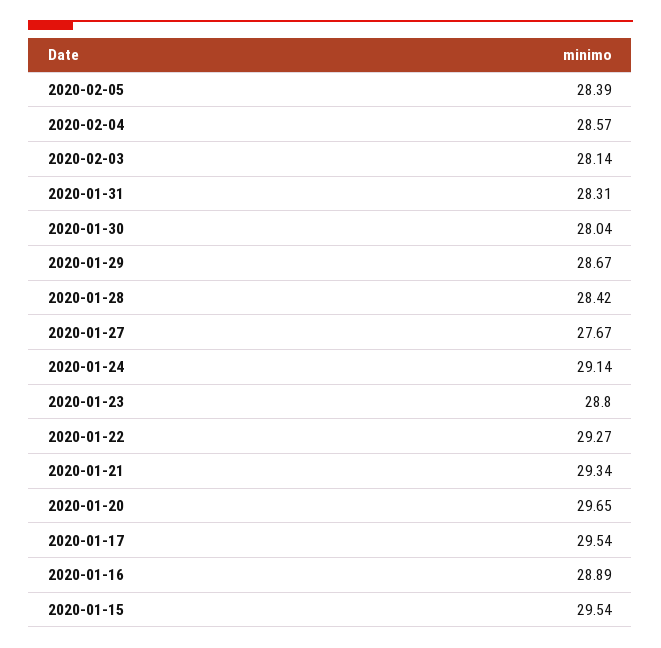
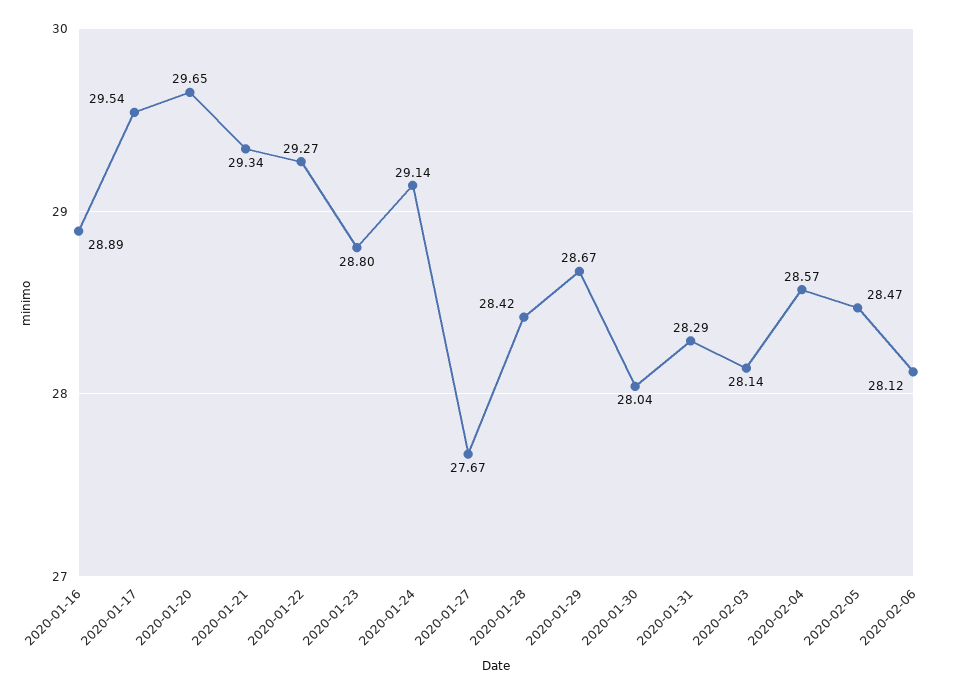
2020-02-05: 28.39 -> 28.47
2020-01-31: 28.31 -> 28.29
2020-01-15: 29.54 -> none
2020-02-06: none -> 28.12

